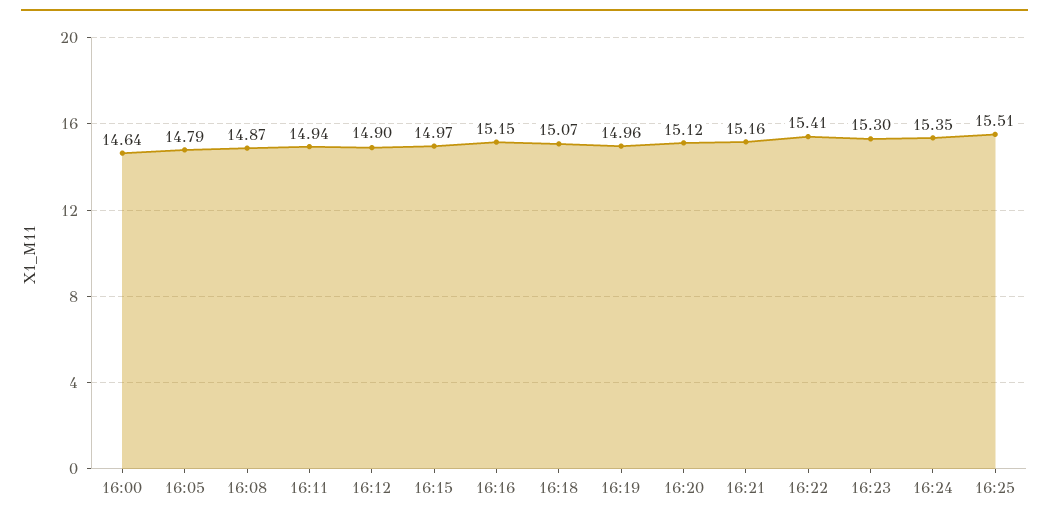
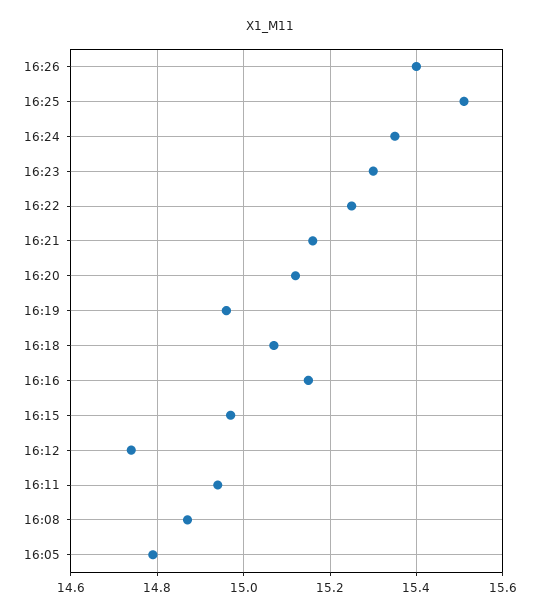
16:00: 14.64 -> none
16:12: 14.9 -> 14.75
16:22: 15.41 -> 15.25
16:26: none -> 15.4

